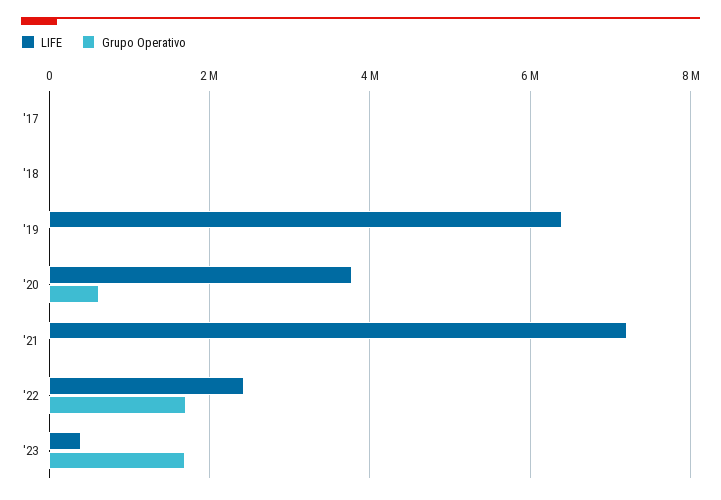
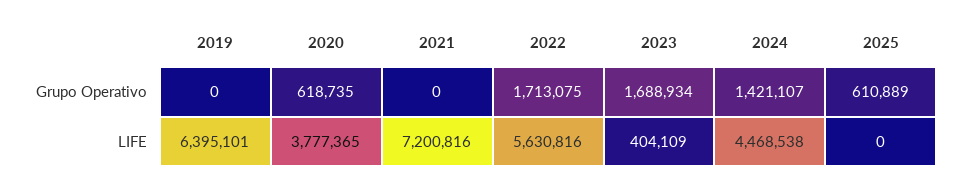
LIFE, '17: 0 -> none
Grupo Operativo, '17: 0 -> none
LIFE, '18: 0 -> none
Grupo Operativo, '18: 0 -> none
LIFE, '22: 2400000 -> 5630816
Grupo Operativo, 2024: none -> 1421107
Grupo Operativo, 2025: none -> 610889
LIFE, 2024: none -> 4468538
LIFE, 2025: none -> 0

